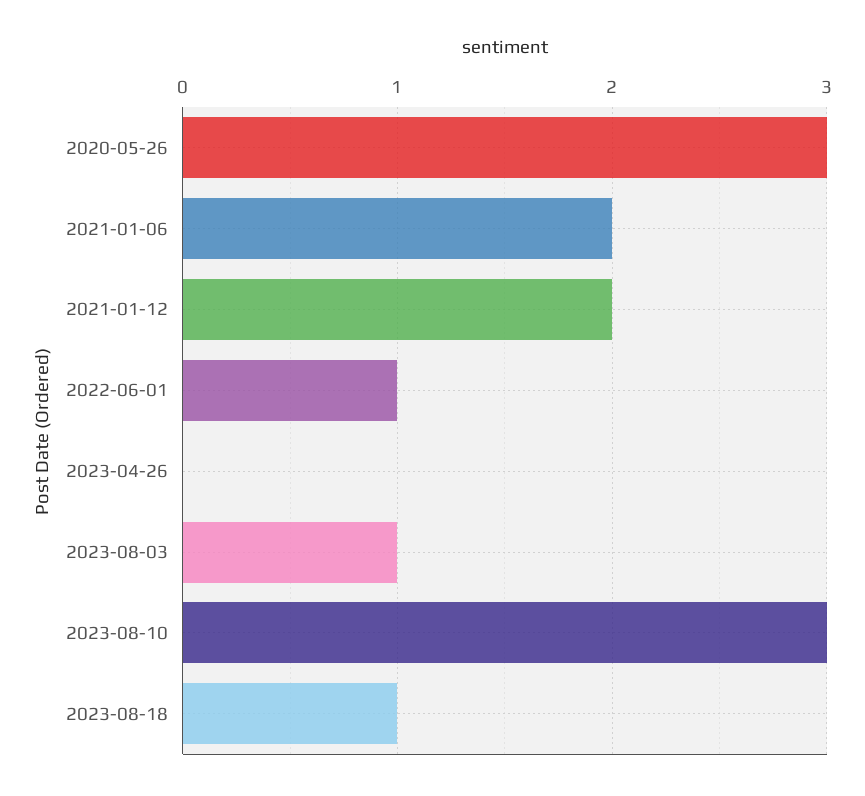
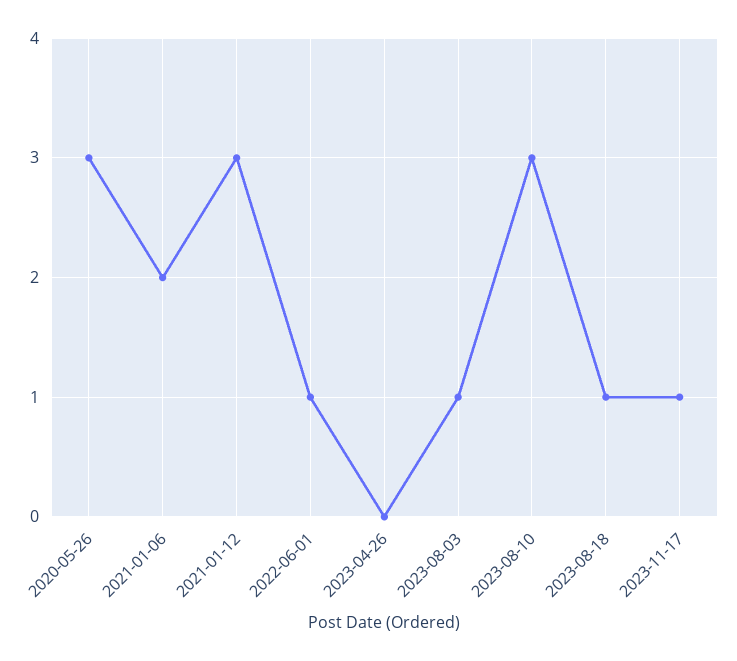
2021-01-12: 2 -> 3
2023-11-17: none -> 1

